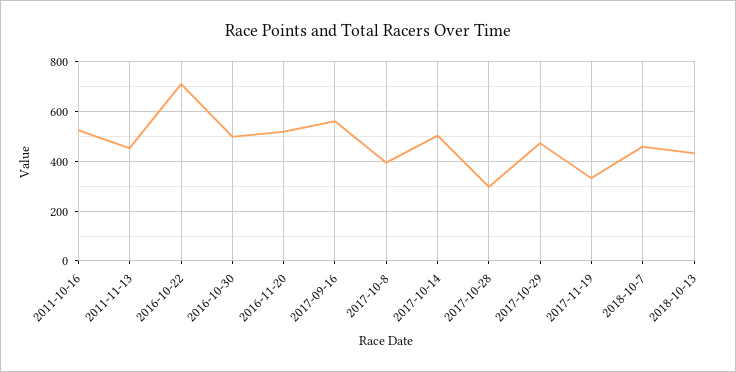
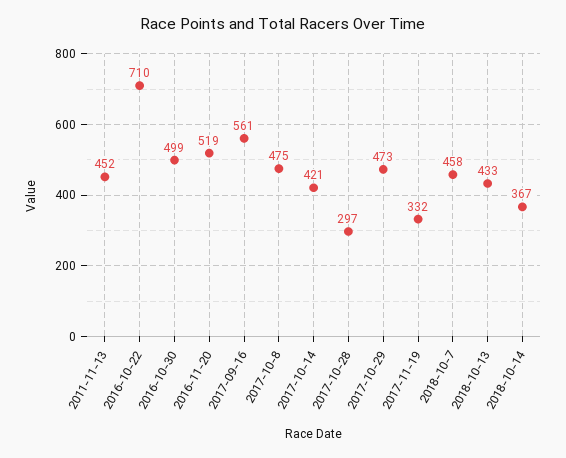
2011-10-16: 525 -> none
2017-10-8: 400 -> 475
2017-10-14: 500 -> 421
2018-10-14: none -> 367

